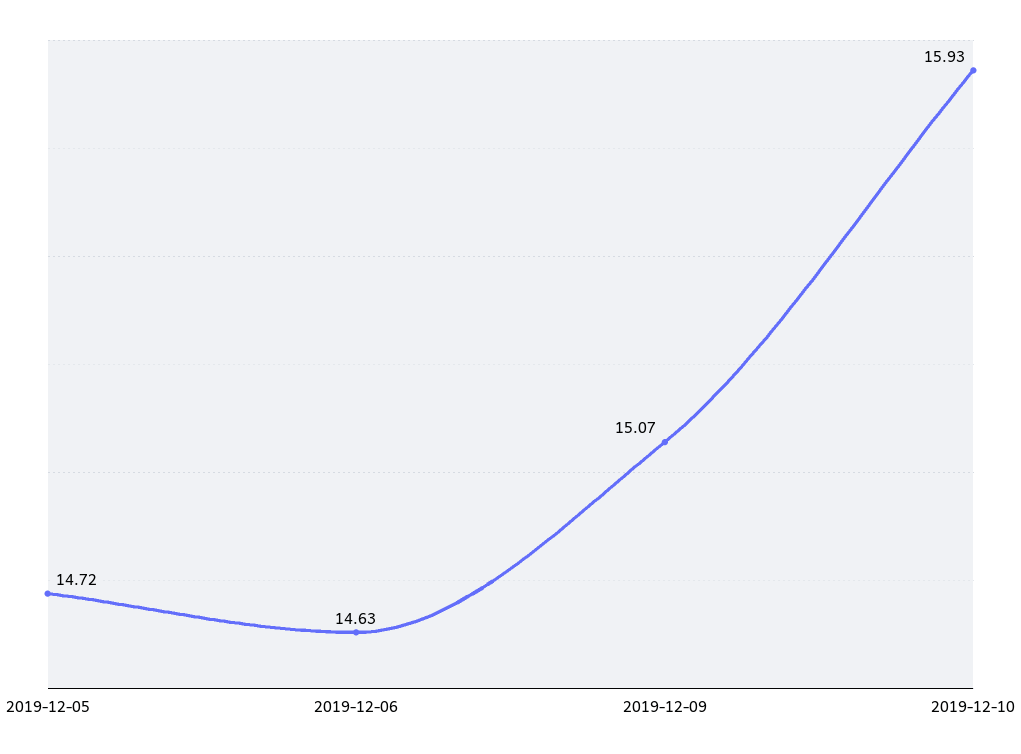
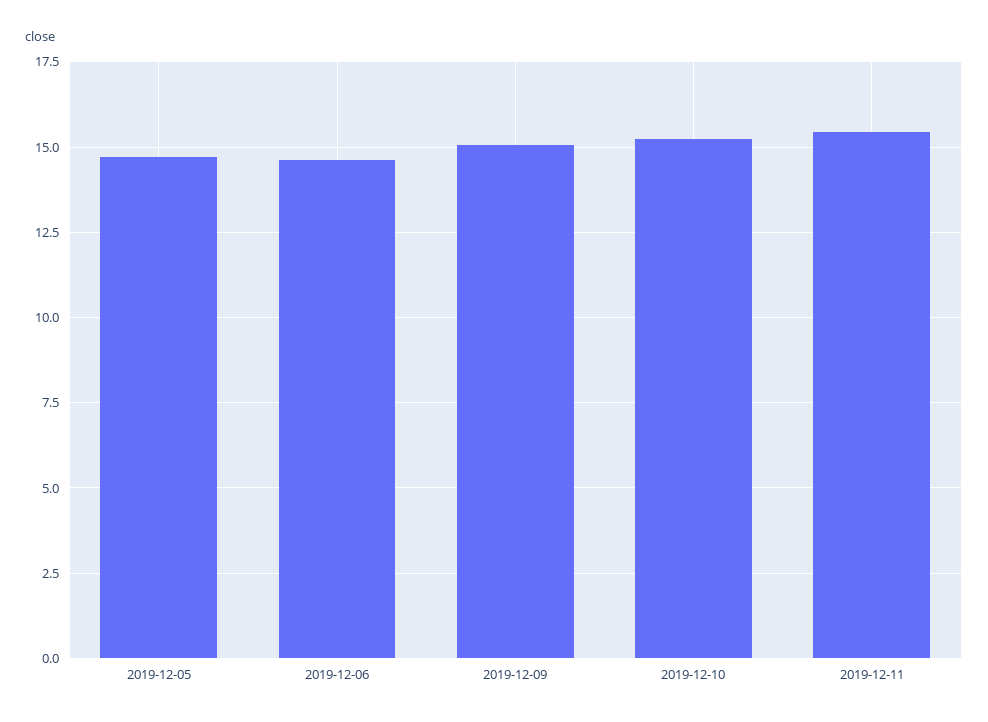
2019-12-10: 15.93 -> 15.25
2019-12-11: none -> 15.5

